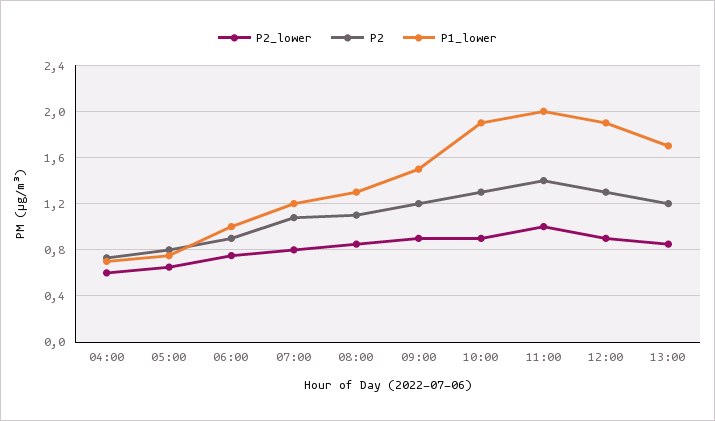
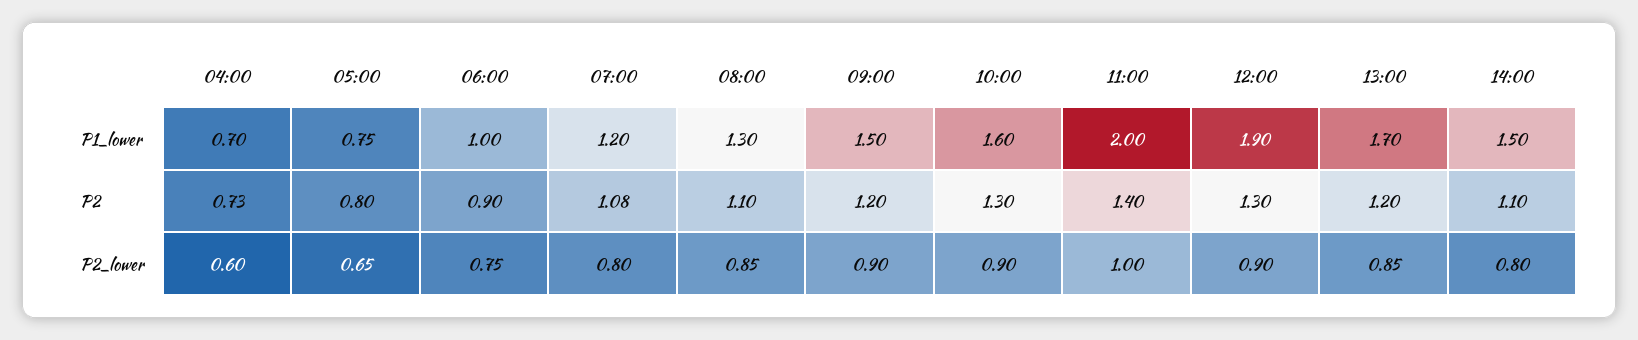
P1_lower, 10:00: 1.9 -> 1.6
P1_lower, 14:00: none -> 1.5
P2, 14:00: none -> 1.1
P2_lower, 14:00: none -> 0.8

